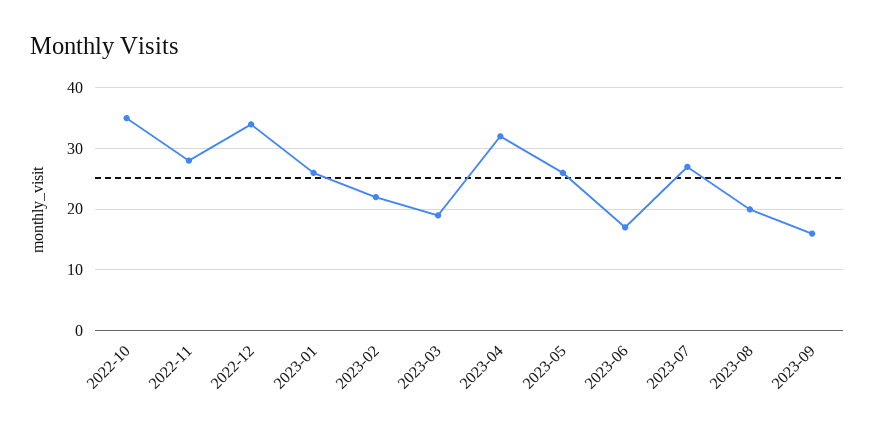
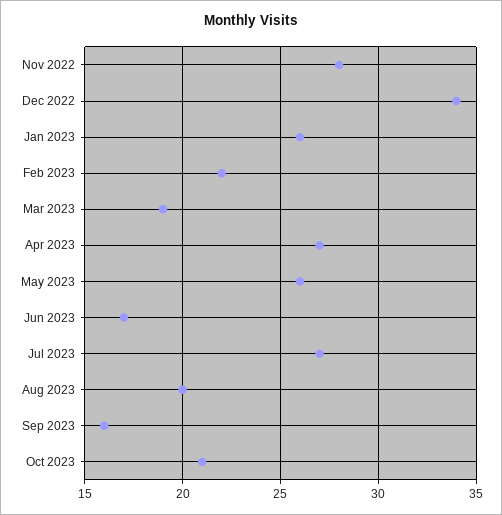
2022-10: 35 -> none
2023-04: 32 -> 27
Oct 2023: none -> 21

